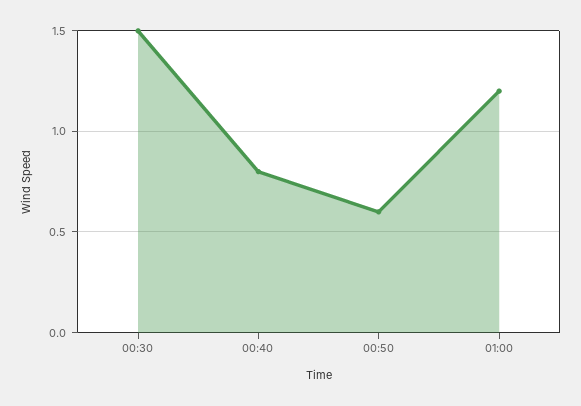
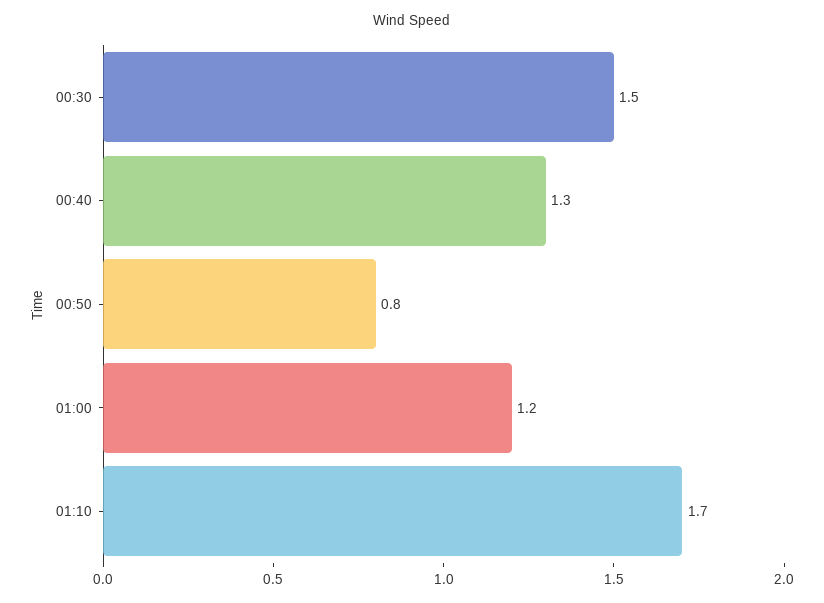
00:40: 0.8 -> 1.3
00:50: 0.6 -> 0.8
01:10: none -> 1.7

